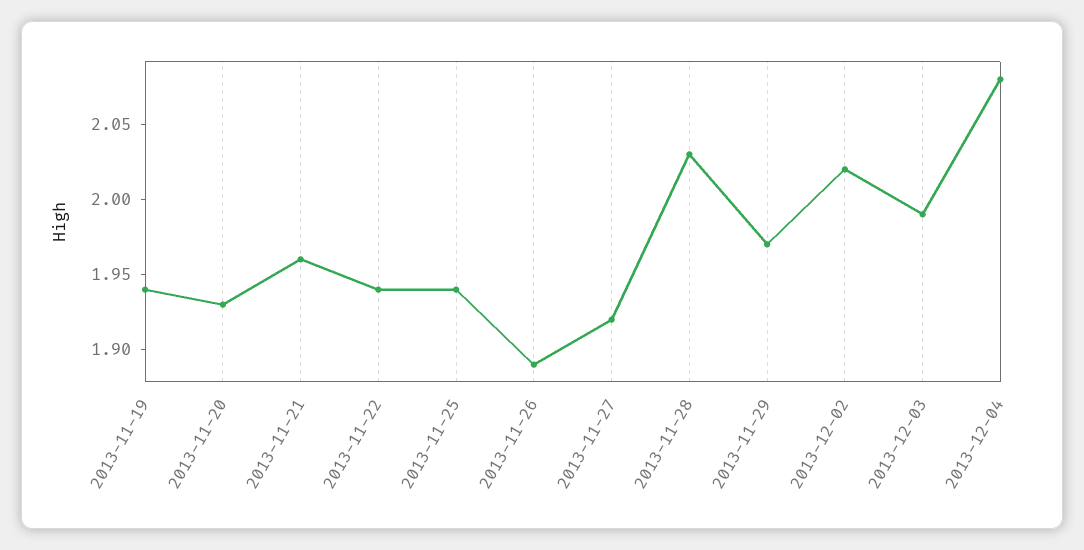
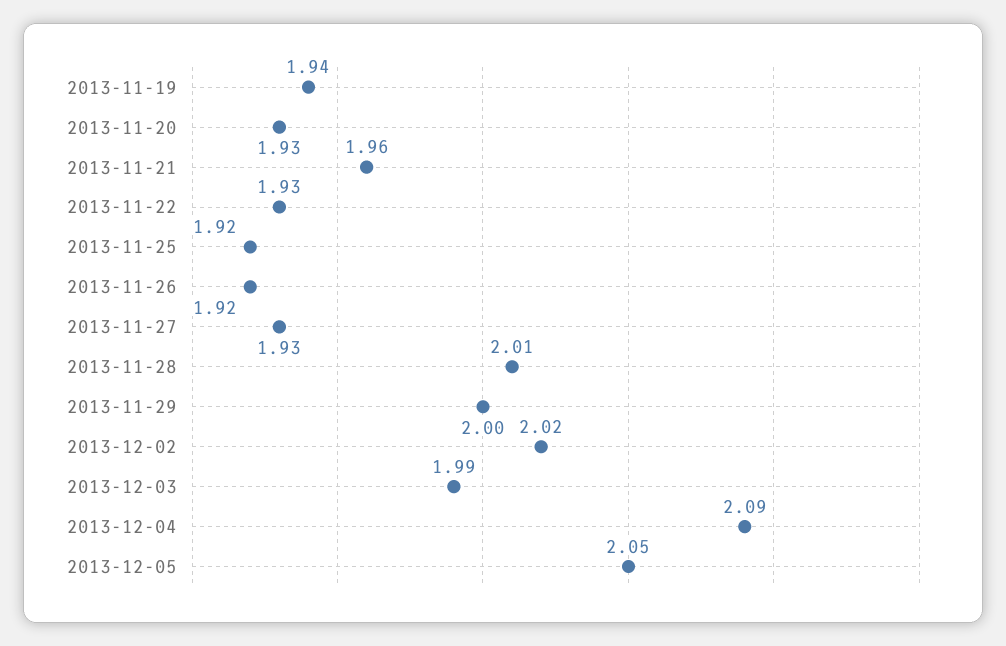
2013-11-22: 1.94 -> 1.93
2013-11-25: 1.94 -> 1.92
2013-11-26: 1.89 -> 1.92
2013-11-27: 1.92 -> 1.93
2013-11-28: 2.03 -> 2.01
2013-11-29: 1.97 -> 2
2013-12-04: 2.08 -> 2.09
2013-12-05: none -> 2.05

